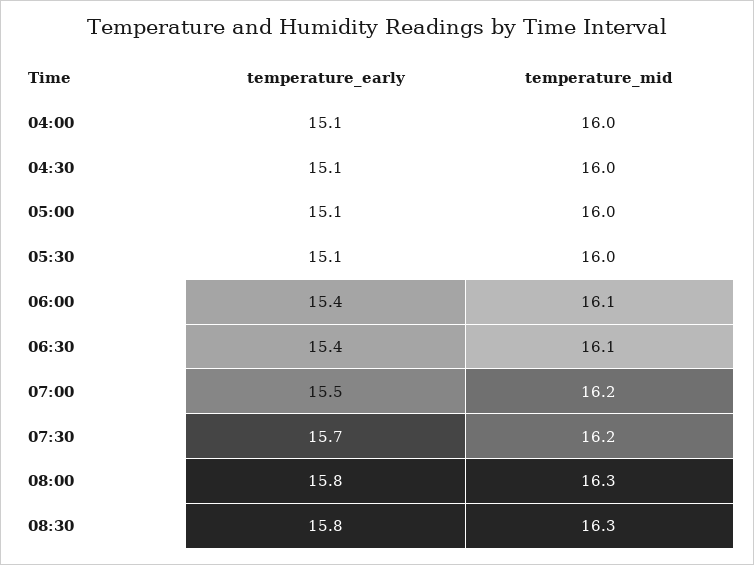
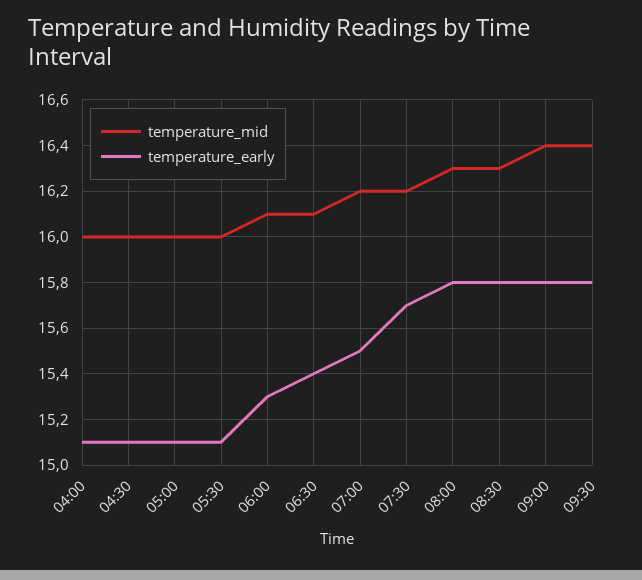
temperature_early, 06:00: 15.4 -> 15.3
temperature_mid, 09:00: none -> 16.4
temperature_early, 09:00: none -> 15.8
temperature_mid, 09:30: none -> 16.4
temperature_early, 09:30: none -> 15.8

